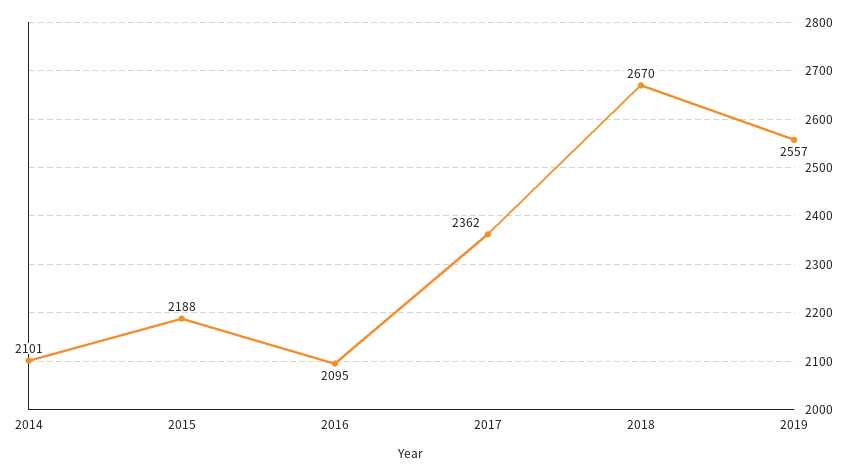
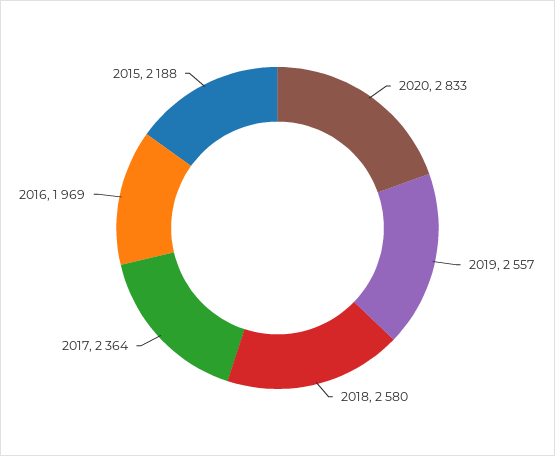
2014: 2101 -> none
2016: 2095 -> 1969
2017: 2362 -> 2364
2018: 2670 -> 2580
2020: none -> 2833

